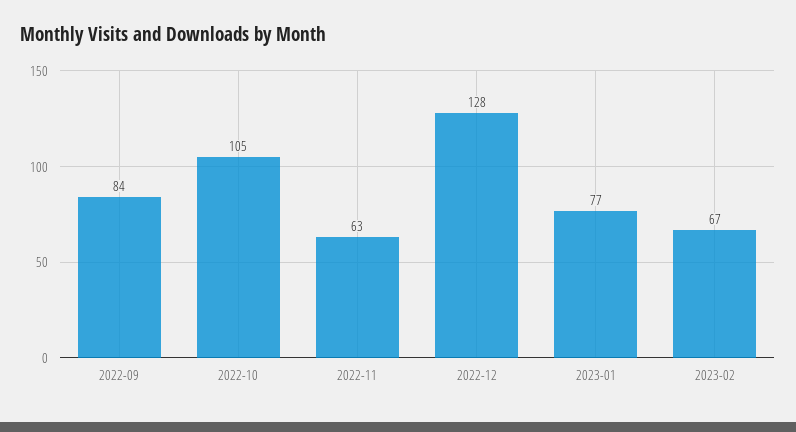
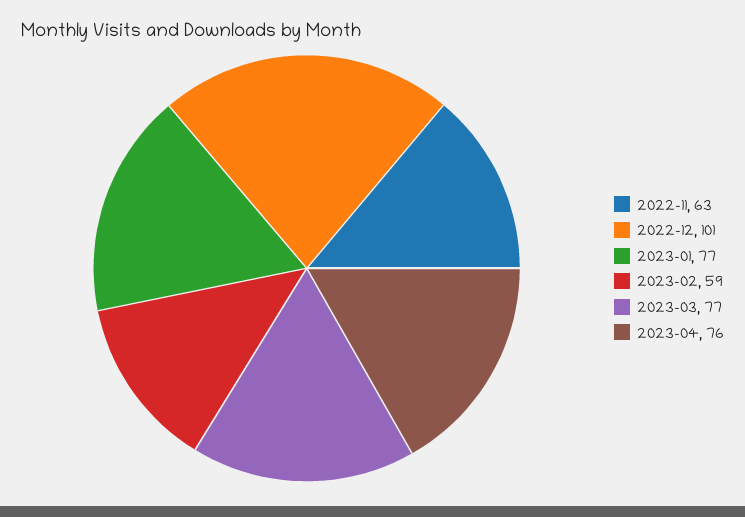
2022-09: 84 -> none
2022-10: 105 -> none
2022-12: 128 -> 101
2023-02: 67 -> 59
2023-03: none -> 77
2023-04: none -> 76

